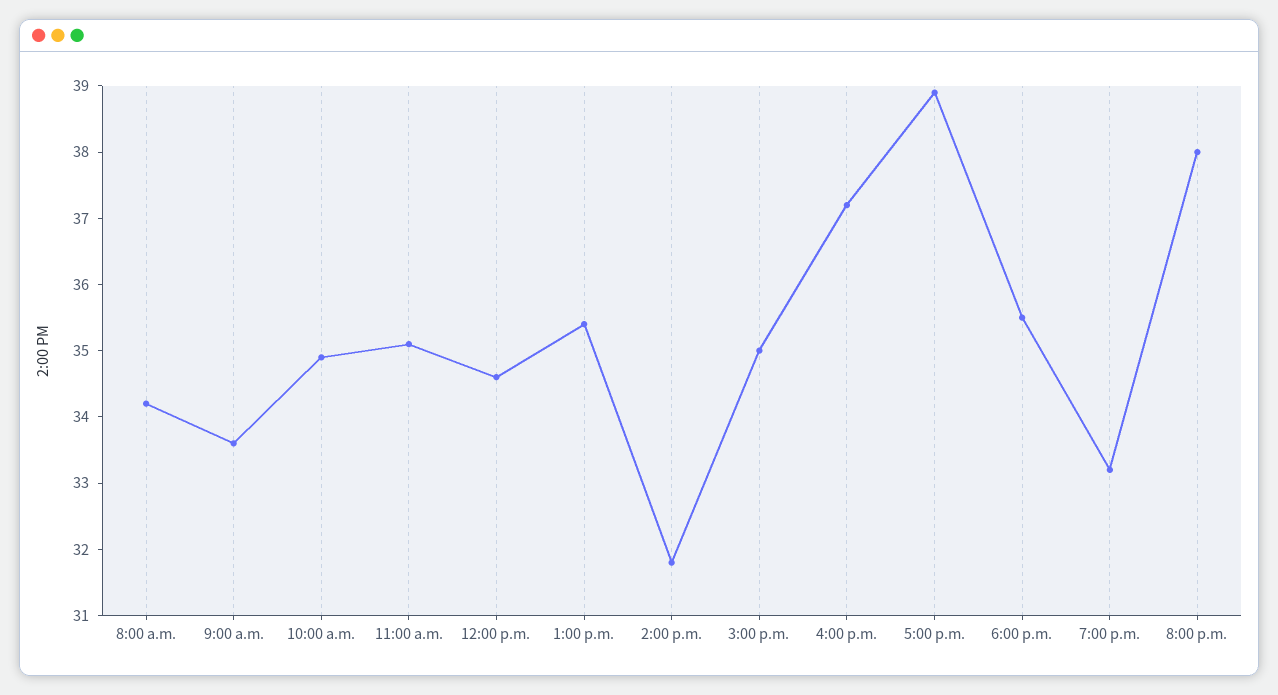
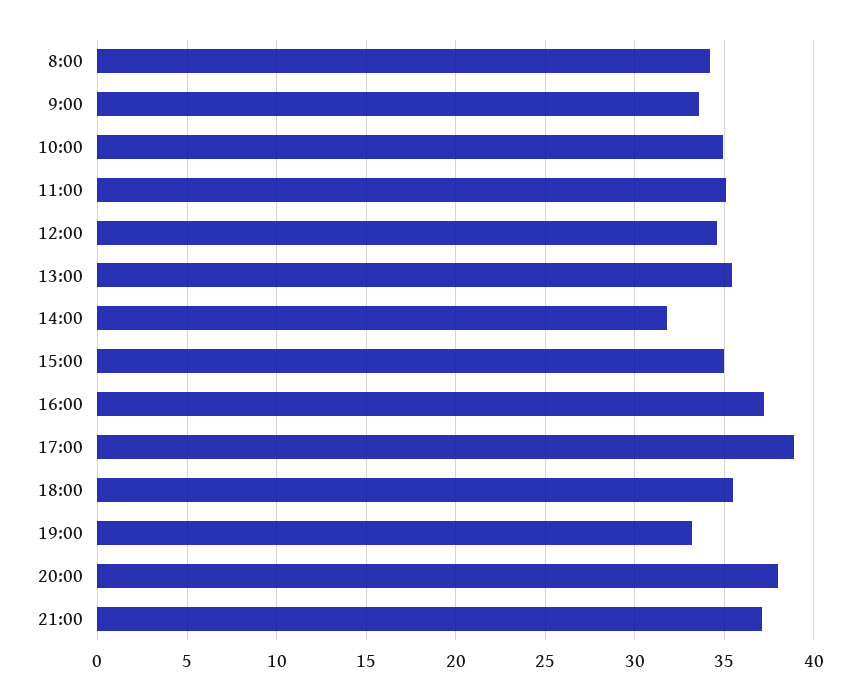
21:00: none -> 37

